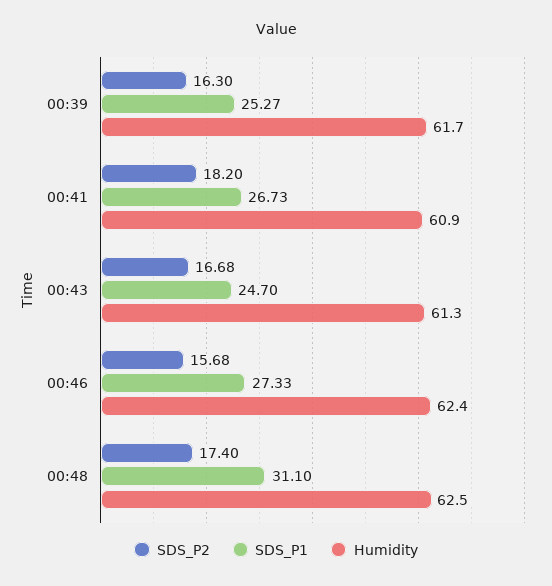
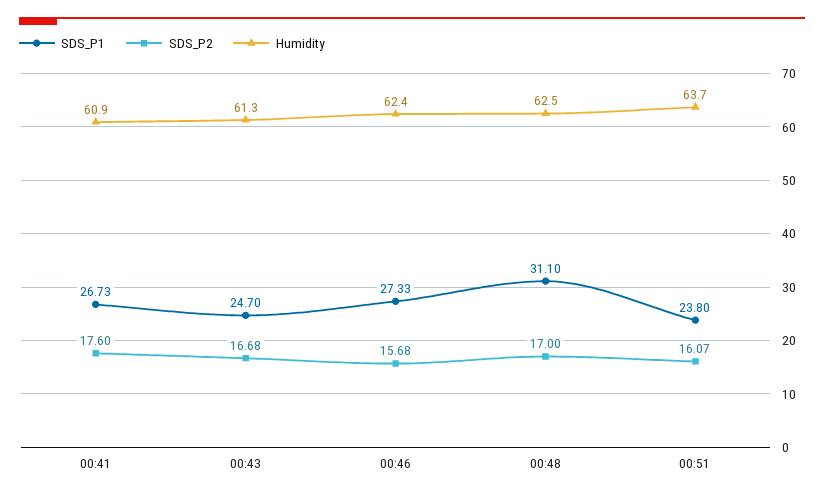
SDS_P2, 00:39: 16.3 -> none
SDS_P1, 00:39: 25.27 -> none
Humidity, 00:39: 61.7 -> none
SDS_P2, 00:41: 18.2 -> 17.6
SDS_P2, 00:48: 17.4 -> 17
SDS_P1, 00:51: none -> 23.8
SDS_P2, 00:51: none -> 16.07
Humidity, 00:51: none -> 63.7

